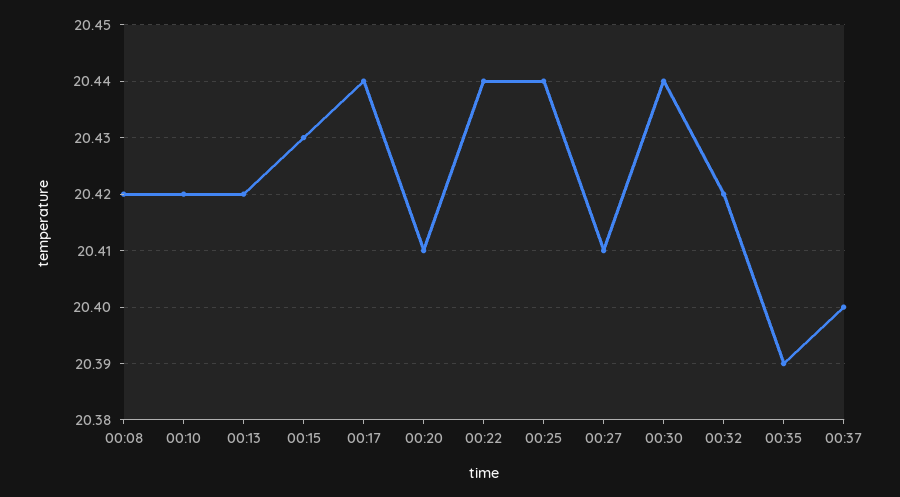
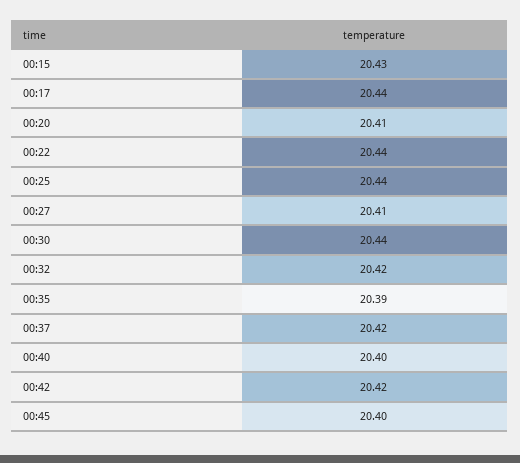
00:08: 20.42 -> none
00:10: 20.42 -> none
00:13: 20.42 -> none
00:37: 20.4 -> 20.42
00:40: none -> 20.4
00:42: none -> 20.42
00:45: none -> 20.4

